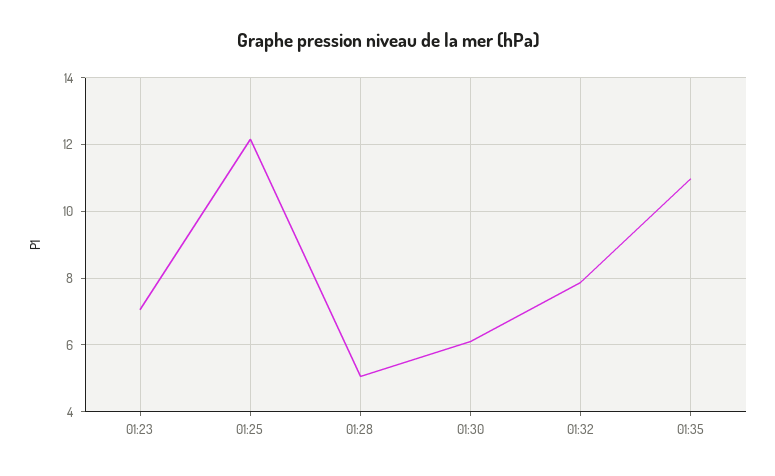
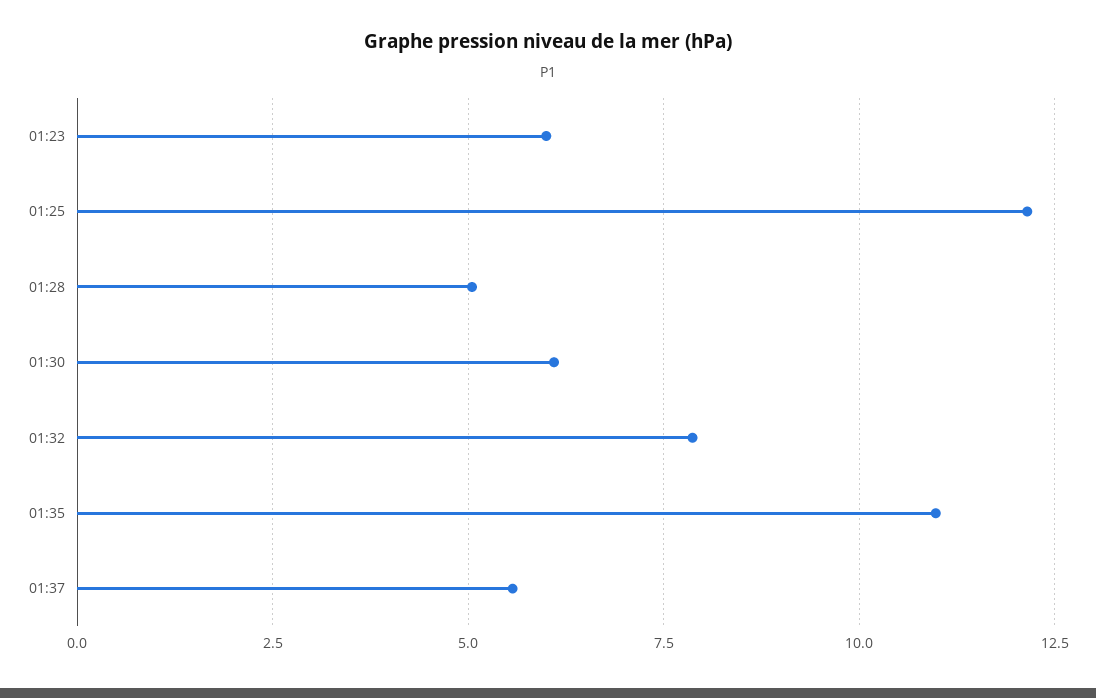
01:23: 7 -> 6
01:37: none -> 5.5

